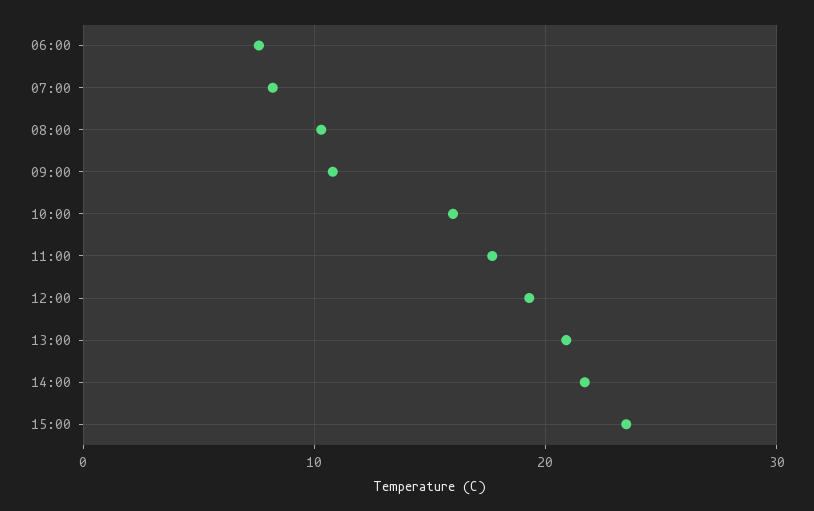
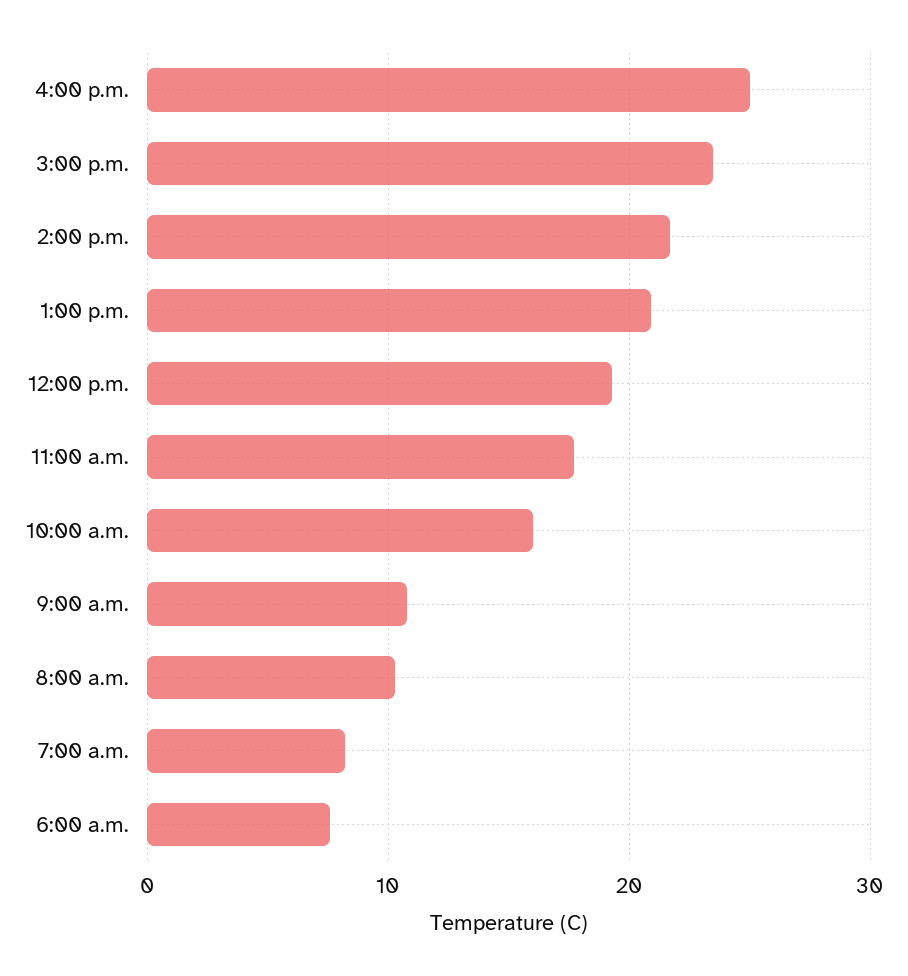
4:00 p.m.: none -> 25

